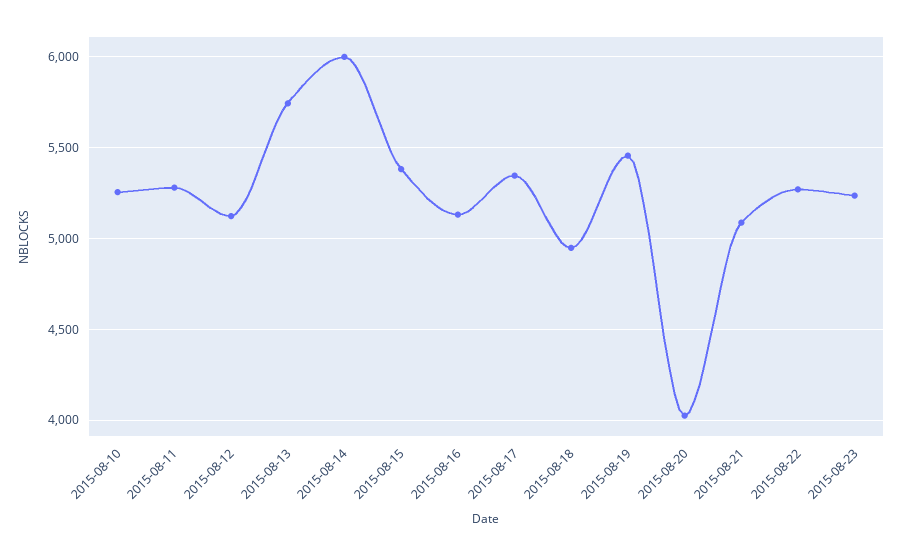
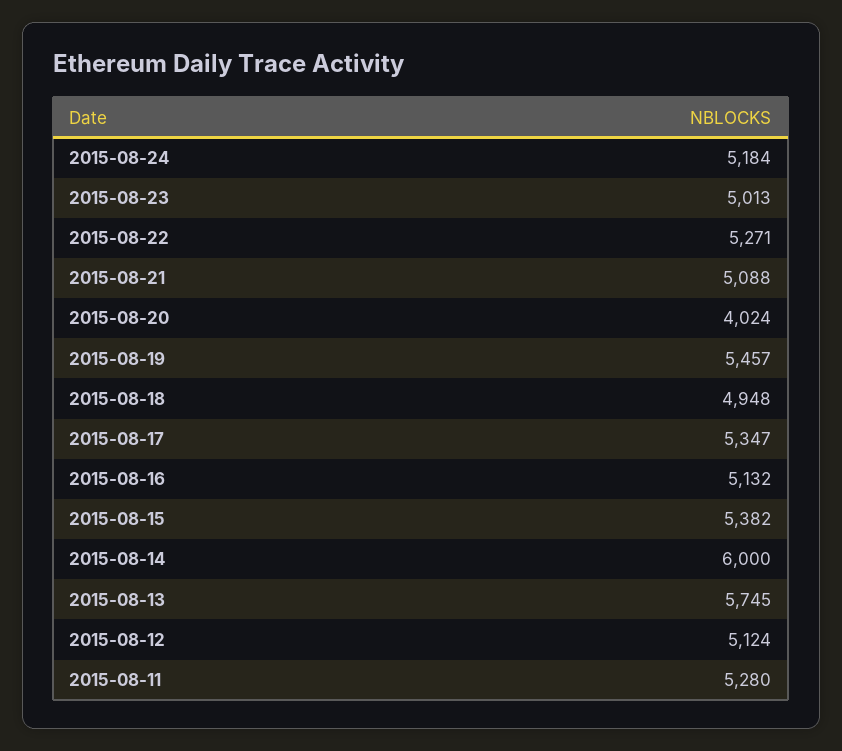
2015-08-10: 5250 -> none
2015-08-23: 5250 -> 5013
2015-08-24: none -> 5184

